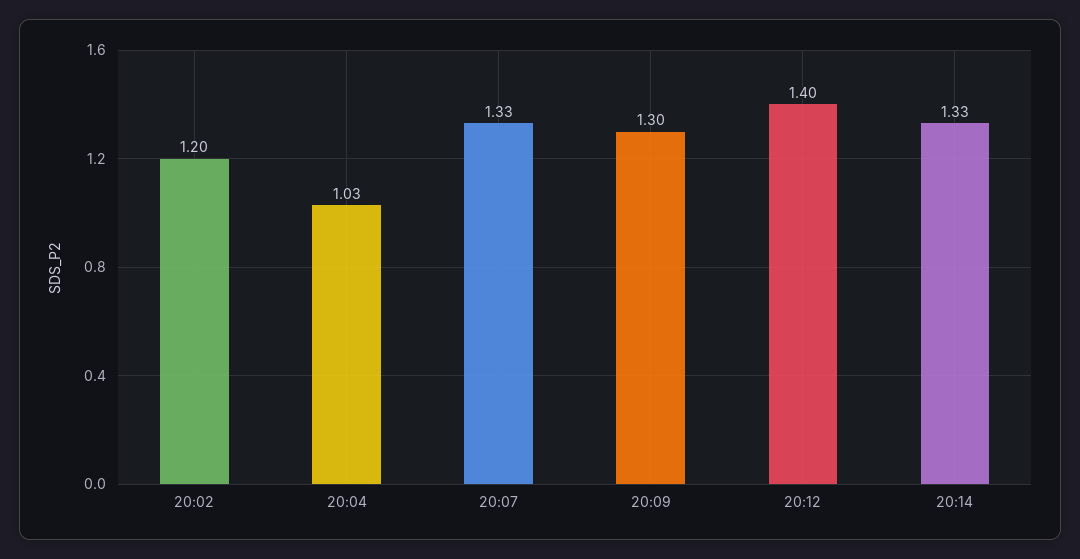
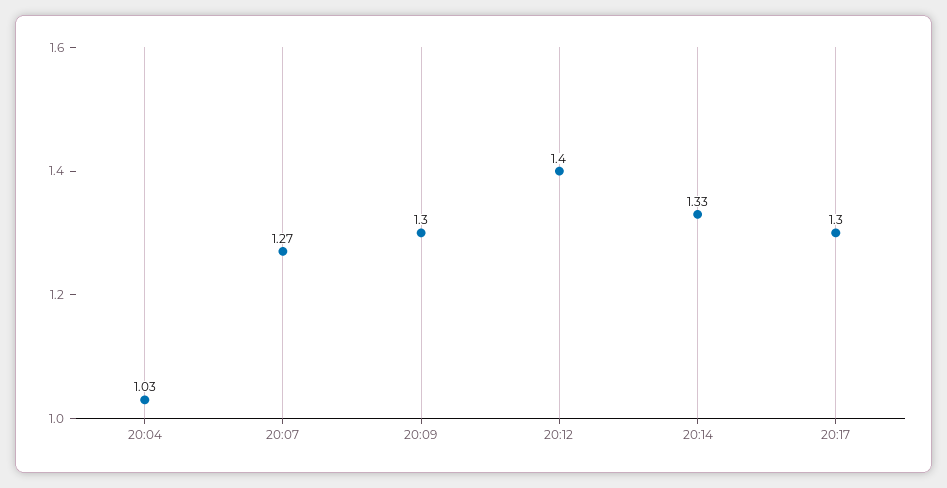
20:02: 1.2 -> none
20:07: 1.33 -> 1.27
20:17: none -> 1.3

